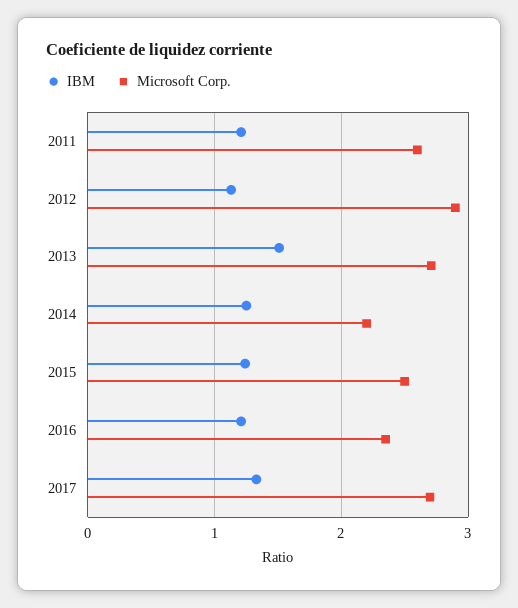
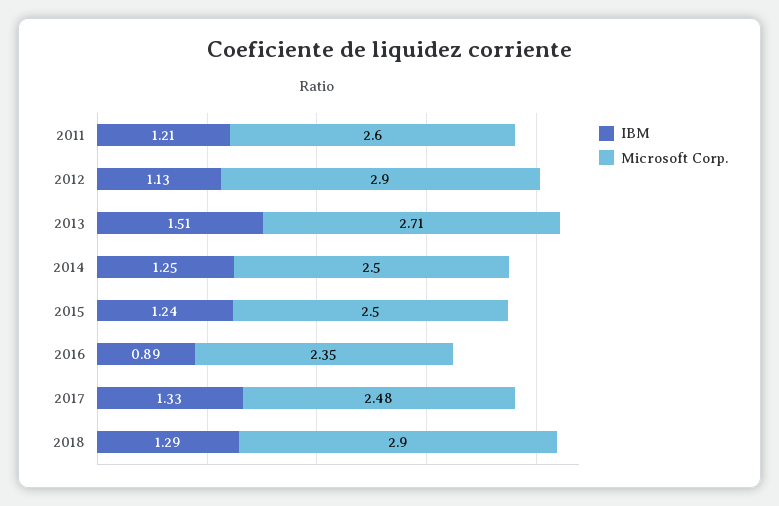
Microsoft Corp., 2014: 2.2 -> 2.5
IBM, 2016: 1.2 -> 0.89
Microsoft Corp., 2017: 2.7 -> 2.48
IBM, 2018: none -> 1.29
Microsoft Corp., 2018: none -> 2.9

